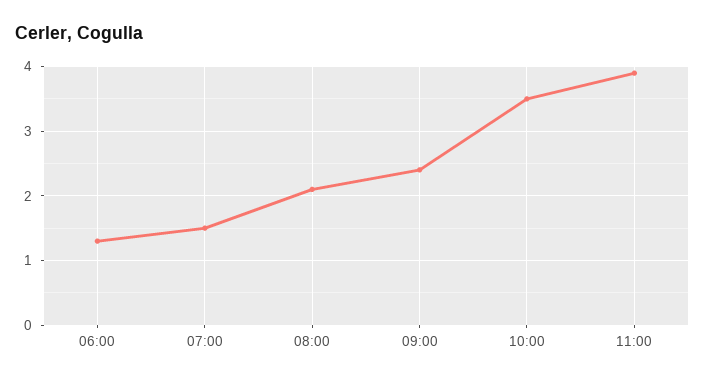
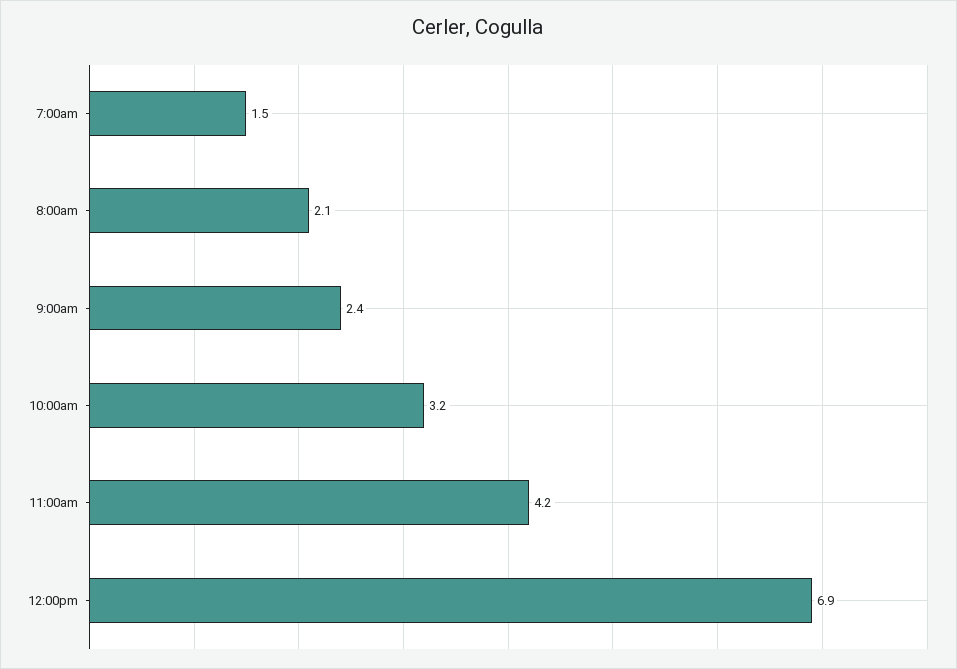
06:00: 1.3 -> none
10:00: 3.5 -> 3.2
11:00: 3.9 -> 4.2
12:00pm: none -> 6.9

